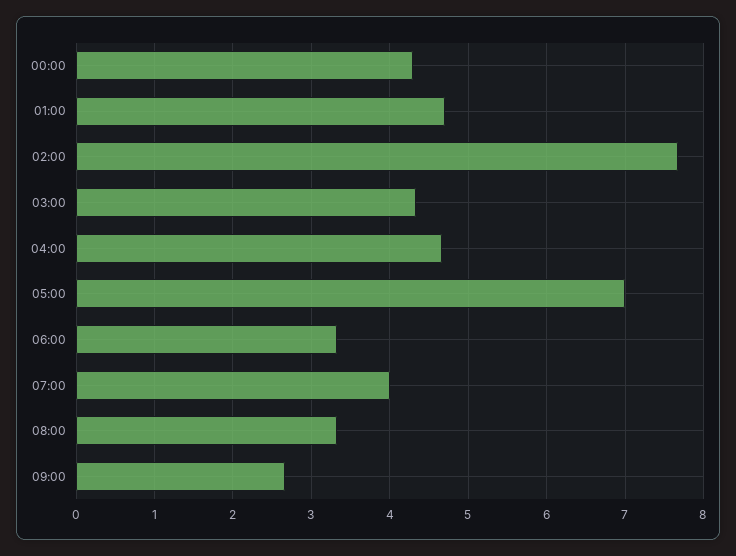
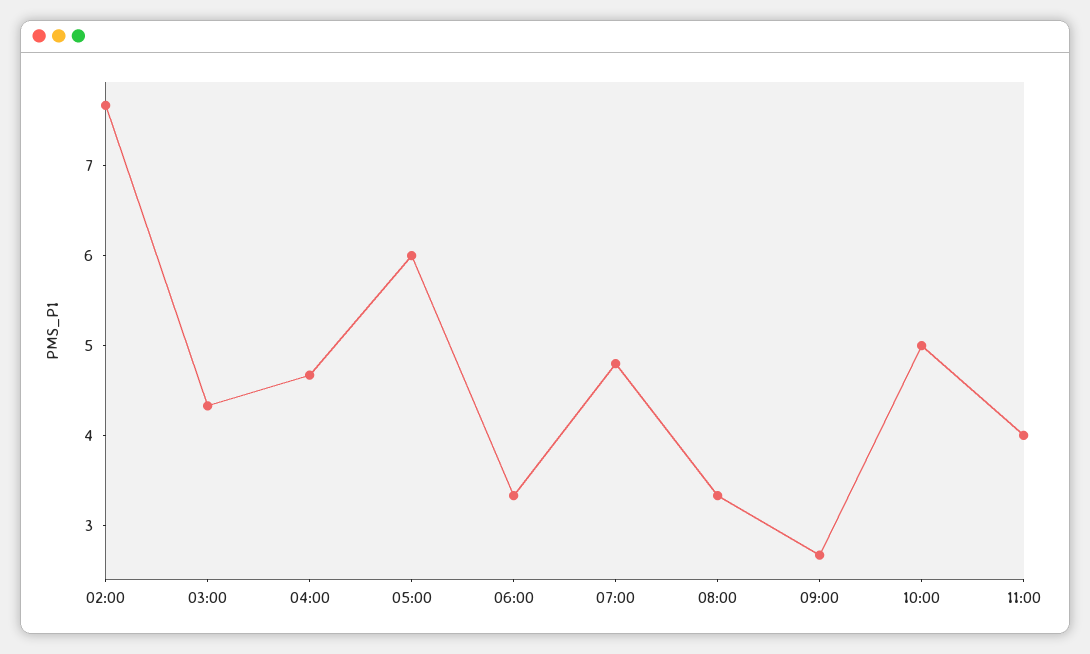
00:00: 4.3 -> none
01:00: 4.7 -> none
05:00: 7 -> 6
07:00: 4 -> 4.8
10:00: none -> 5
11:00: none -> 4

